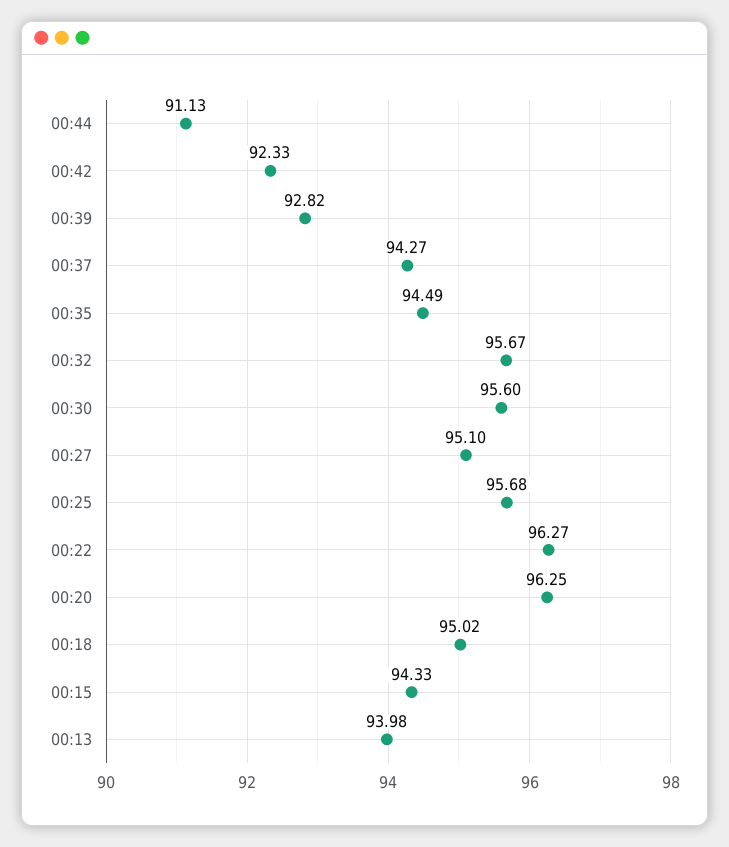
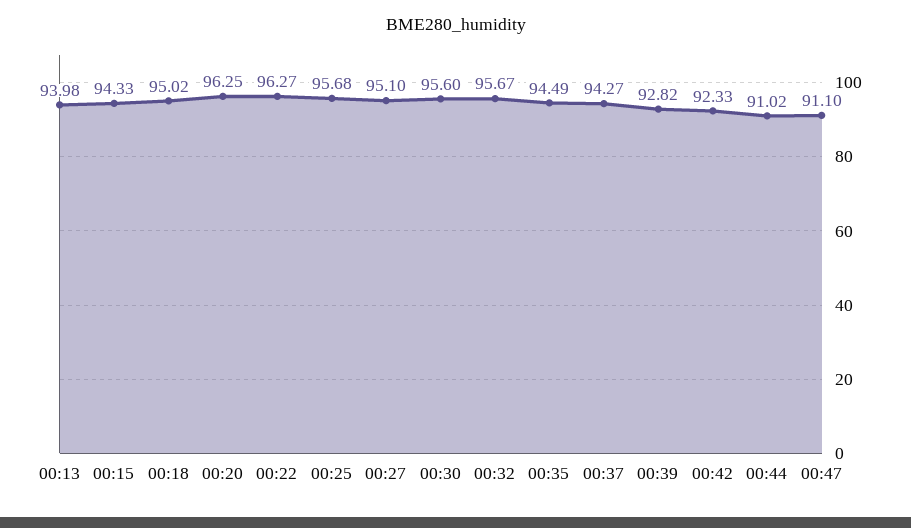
00:44: 91.13 -> 91.02
00:47: none -> 91.1

